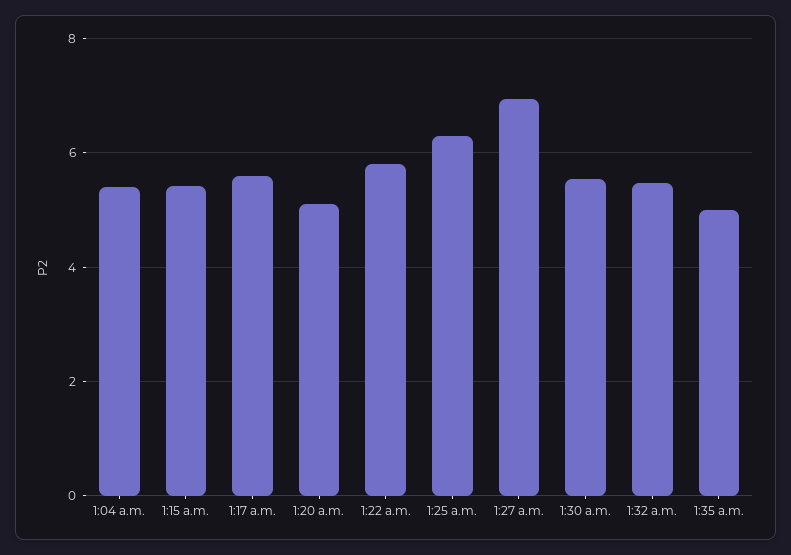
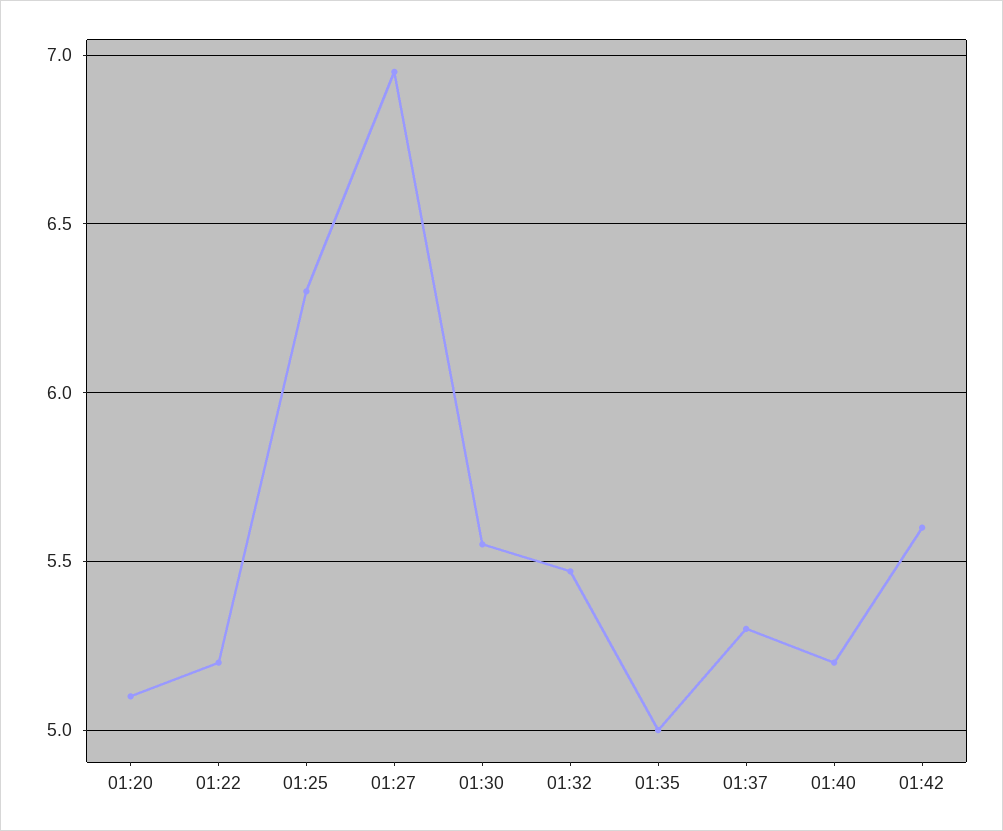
1:04 a.m.: 5.4 -> none
1:15 a.m.: 5.4 -> none
1:17 a.m.: 5.6 -> none
1:22 a.m.: 5.8 -> 5.2
01:37: none -> 5.3
01:40: none -> 5.2
01:42: none -> 5.6

